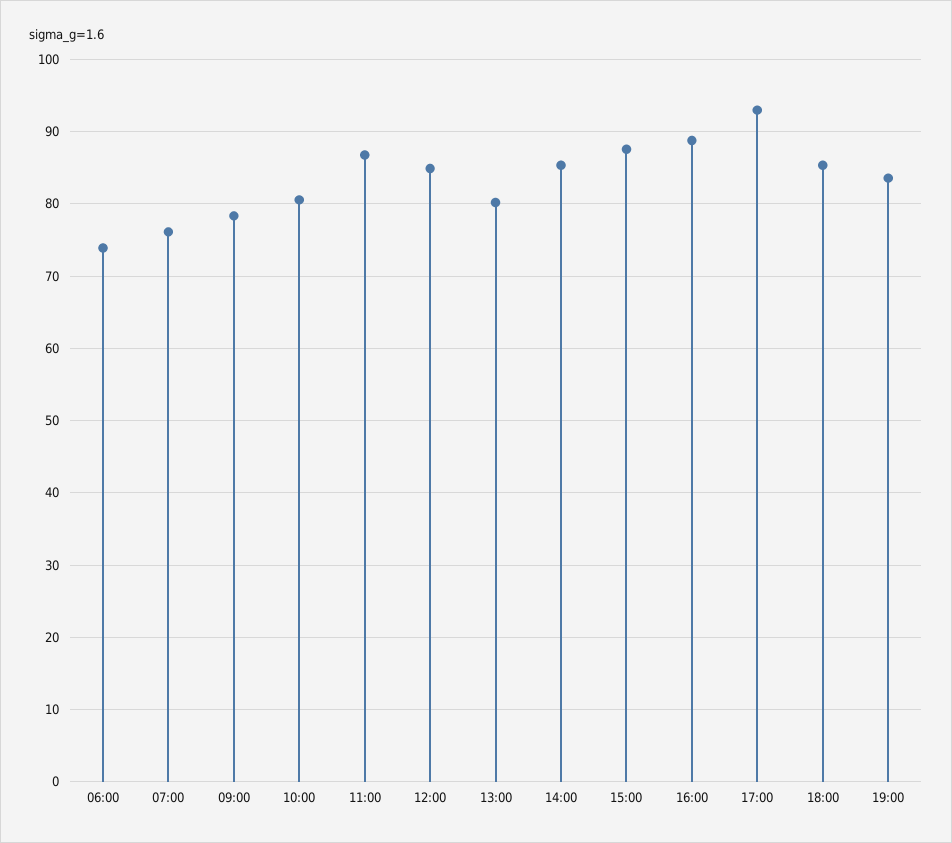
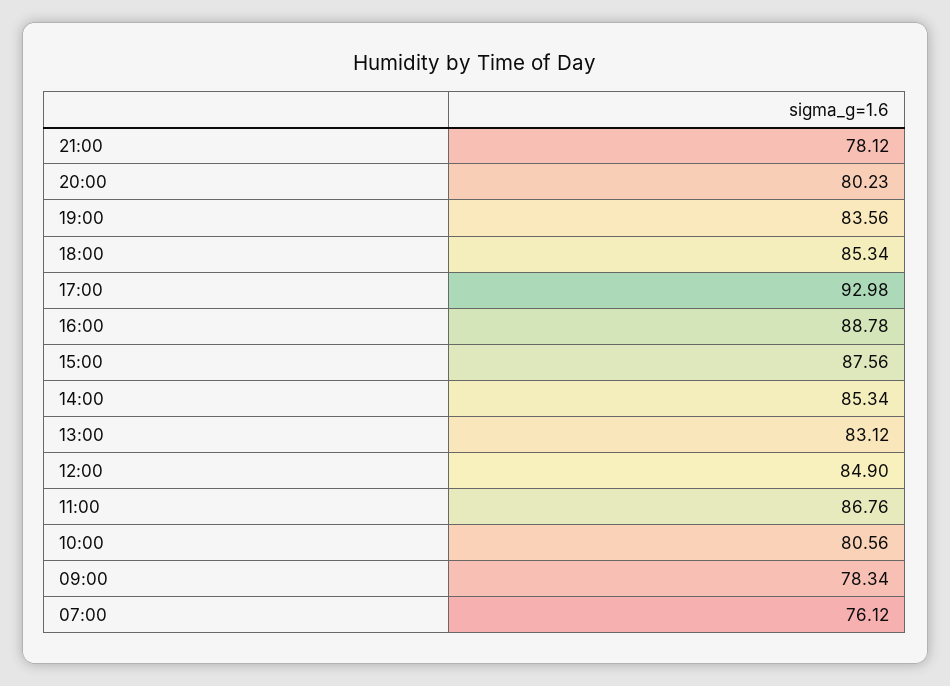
06:00: 74 -> none
13:00: 80 -> 83.12
21:00: none -> 78.12
20:00: none -> 80.23

